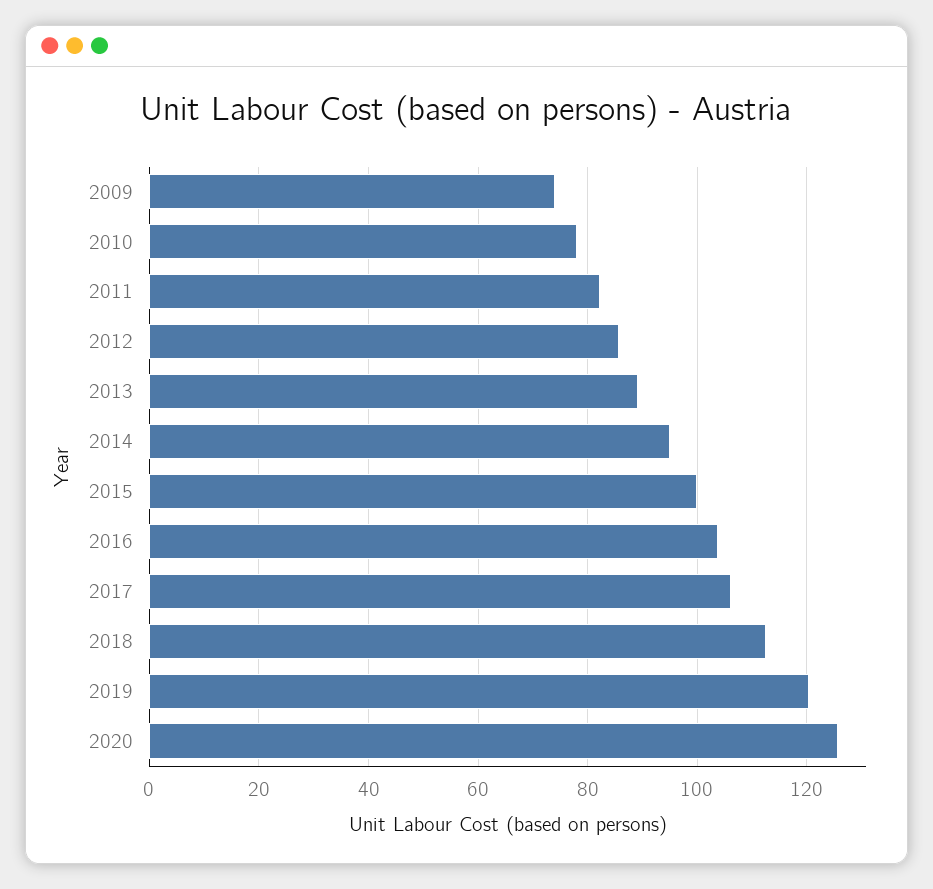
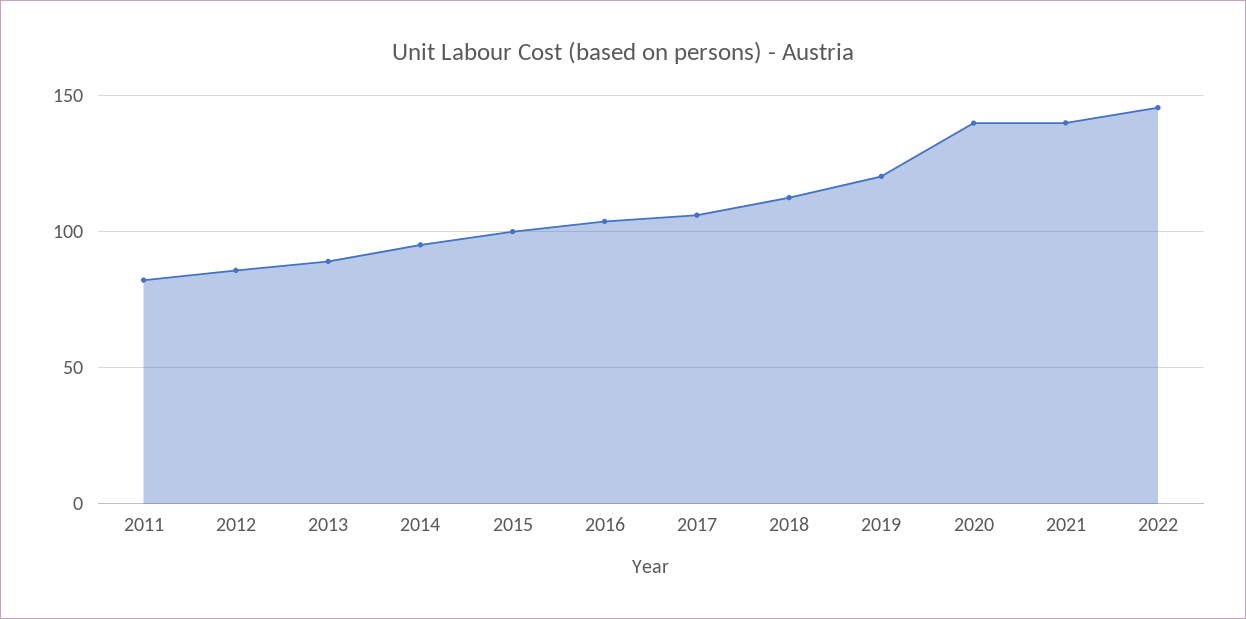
2009: 74 -> none
2010: 78 -> none
2020: 126 -> 140
2021: none -> 140
2022: none -> 145

